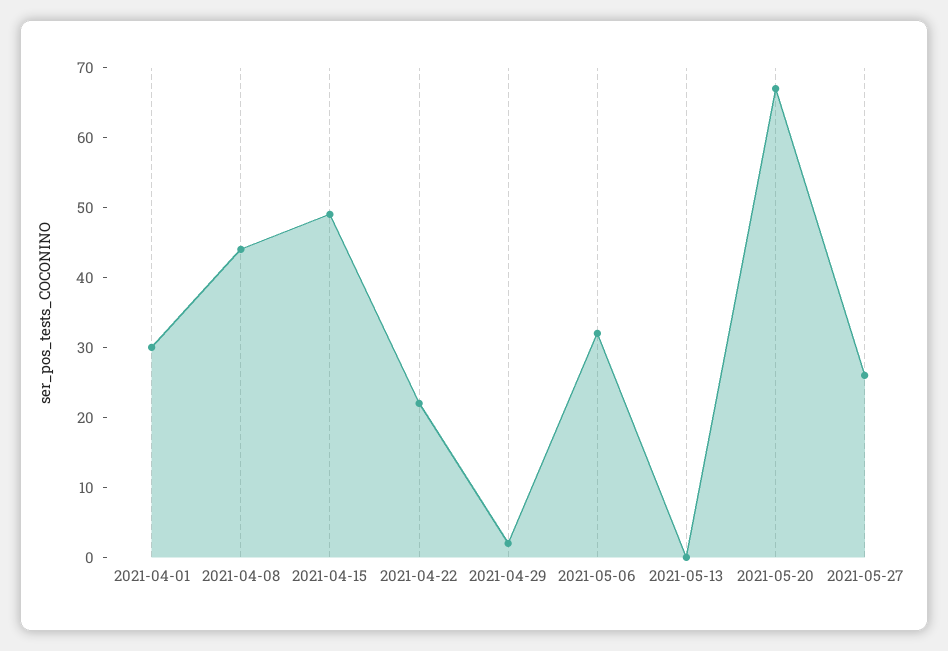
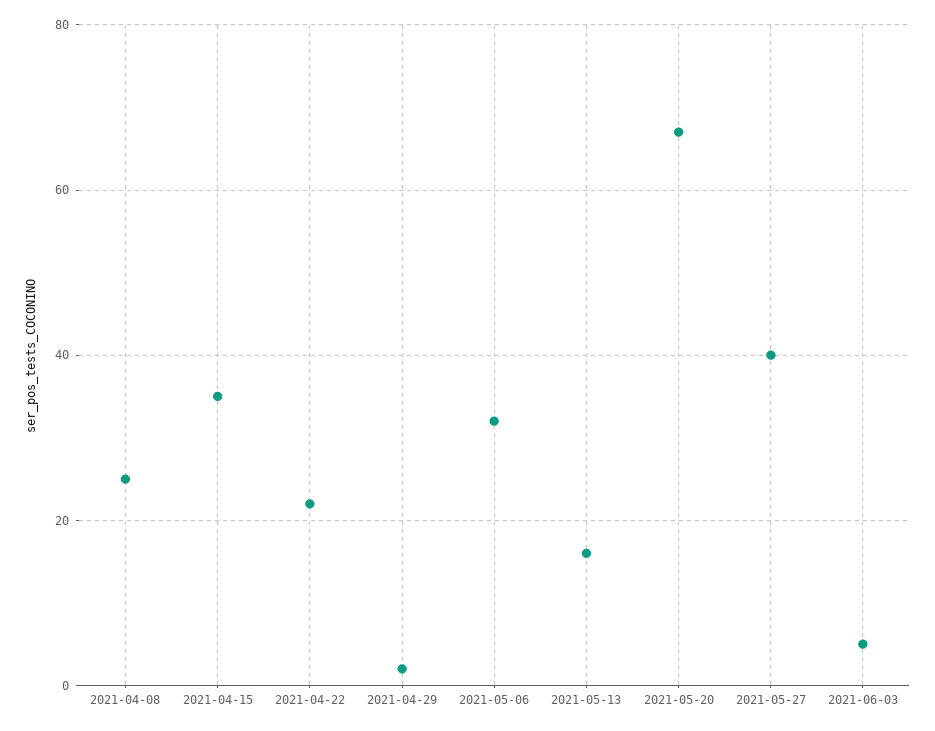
2021-04-01: 30 -> none
2021-04-08: 45 -> 25
2021-04-15: 50 -> 35
2021-05-13: 0 -> 15
2021-05-27: 25 -> 40
2021-06-03: none -> 5

